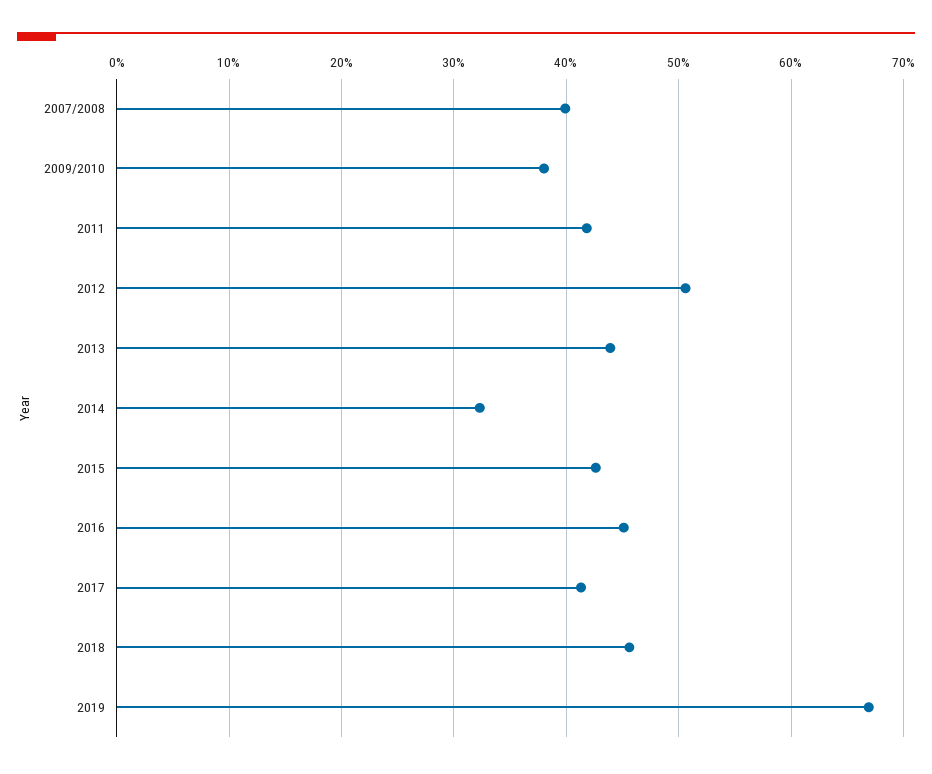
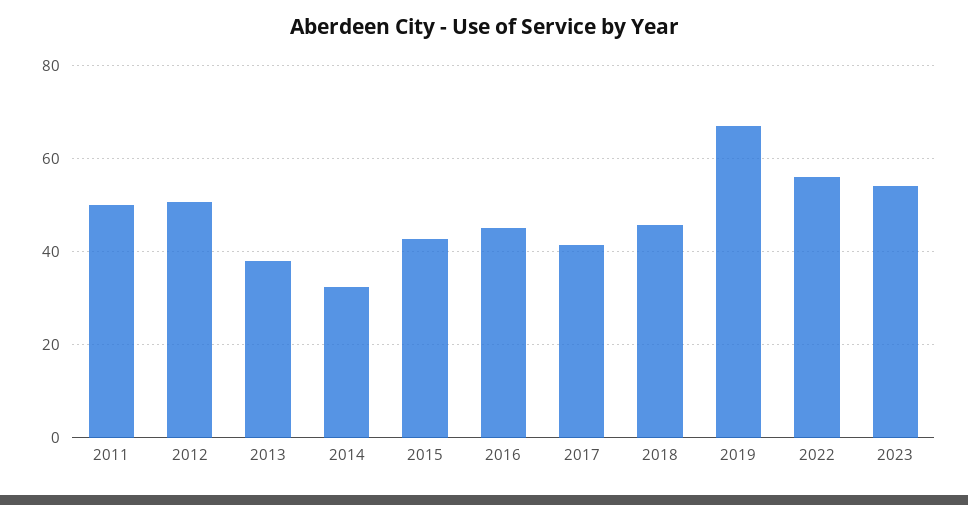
2007/2008: 40 -> none
2009/2010: 38 -> none
2011: 42 -> 50
2013: 44 -> 38
2022: none -> 56
2023: none -> 54

